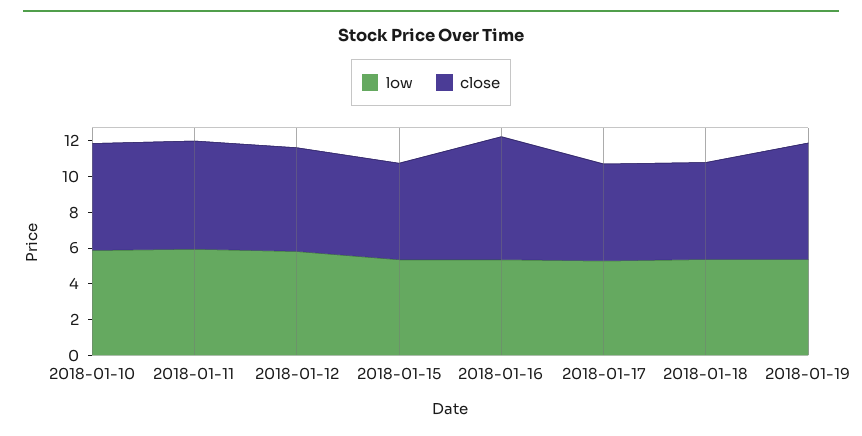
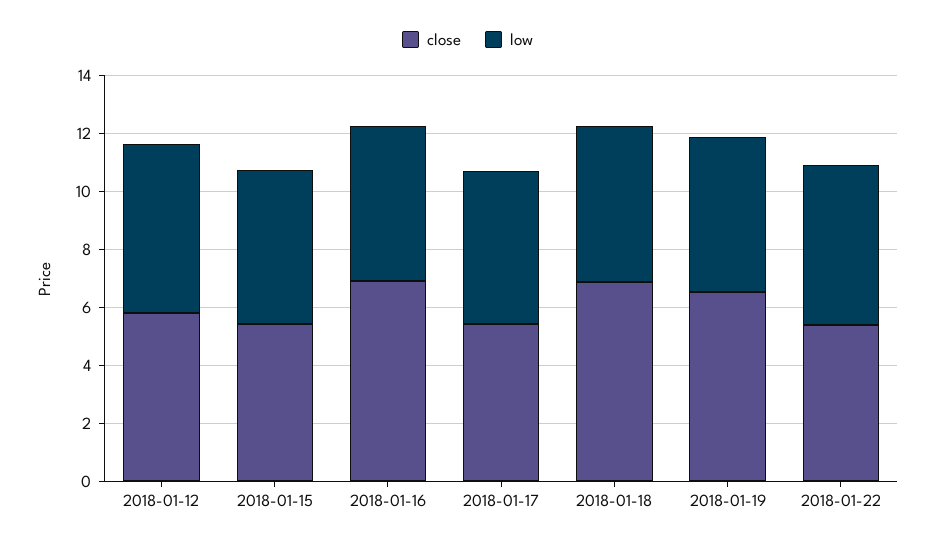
low, 2018-01-10: 6 -> none
close, 2018-01-10: 6 -> none
low, 2018-01-11: 6 -> none
close, 2018-01-11: 6 -> none
close, 2018-01-18: 5.5 -> 7
close, 2018-01-22: none -> 5.5
low, 2018-01-22: none -> 5.5

